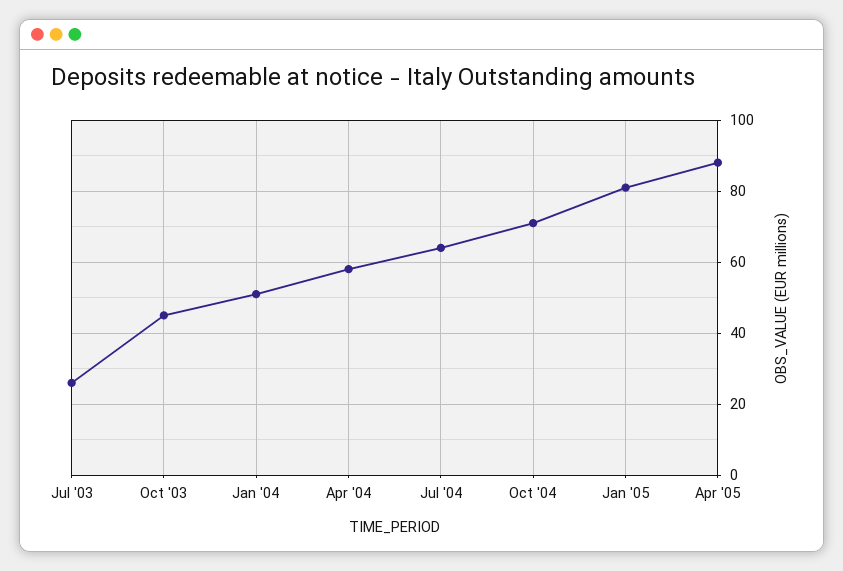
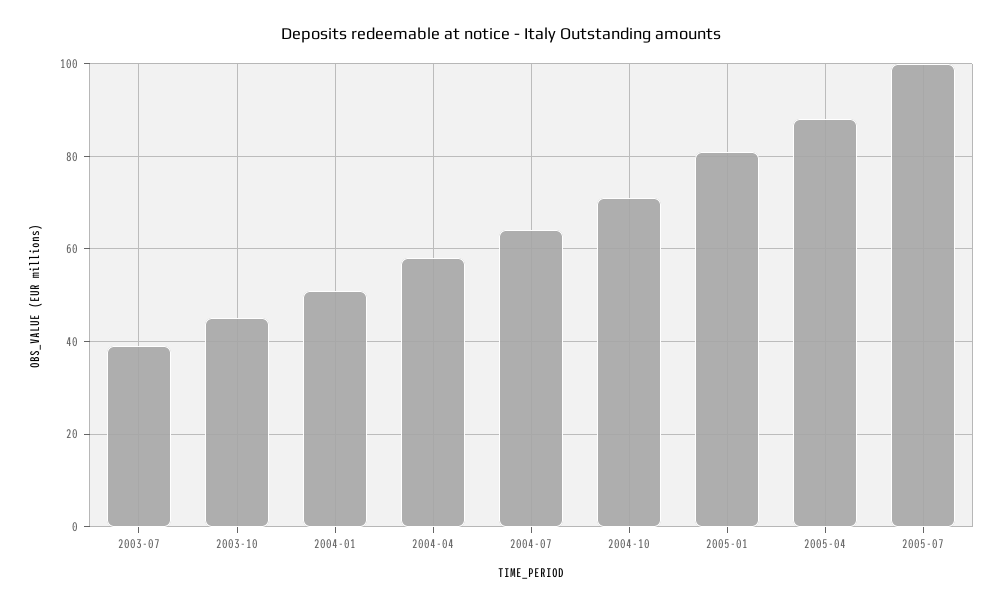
Jul '03: 25 -> 40
2005-07: none -> 100

